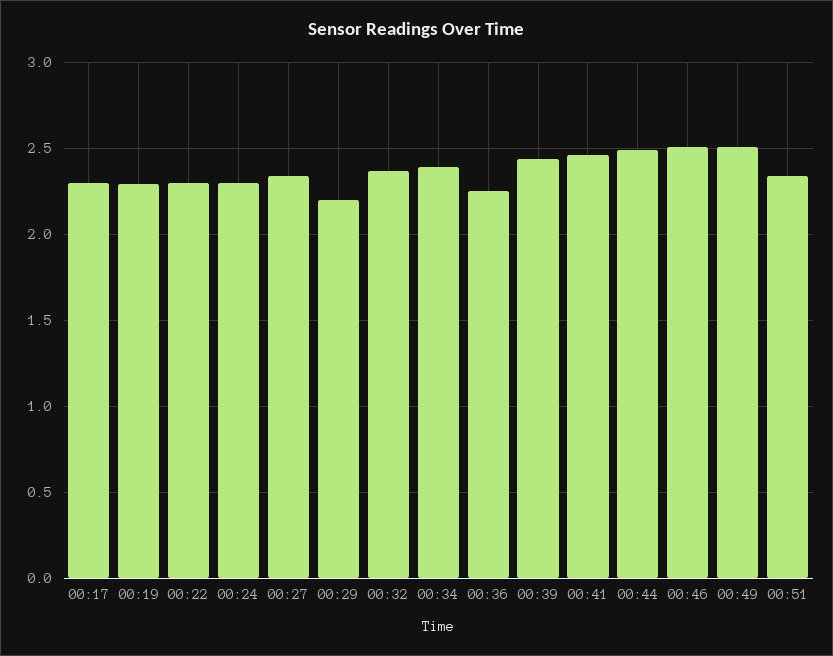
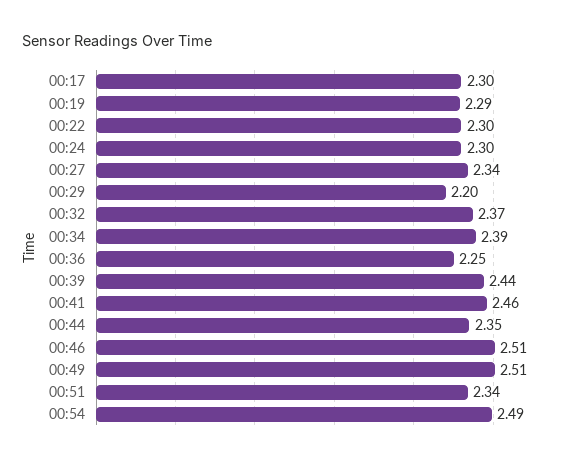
00:44: 2.5 -> 2.35
00:54: none -> 2.49

